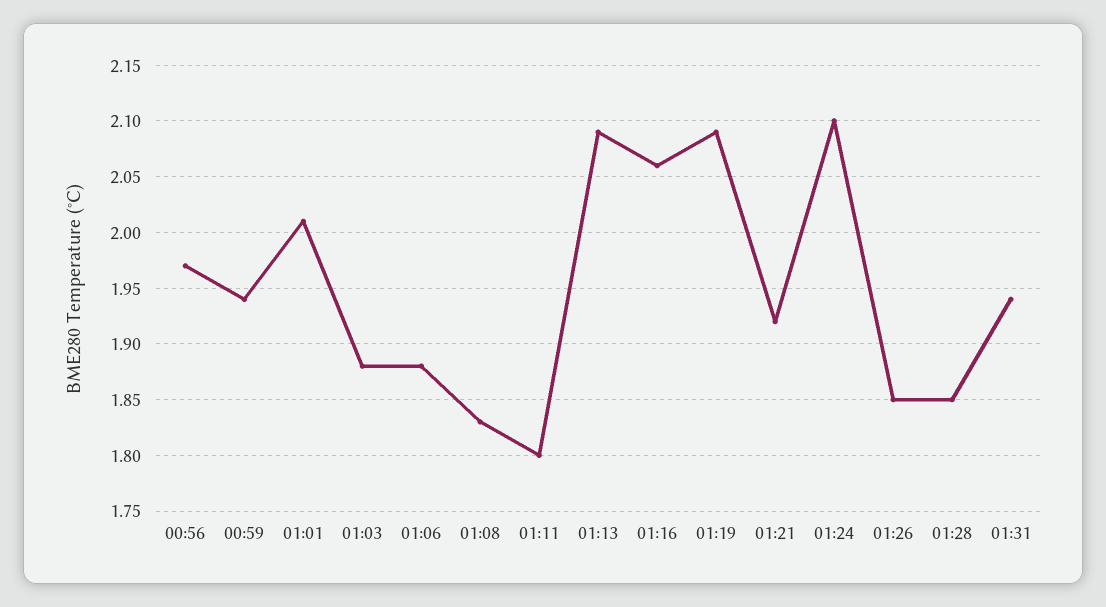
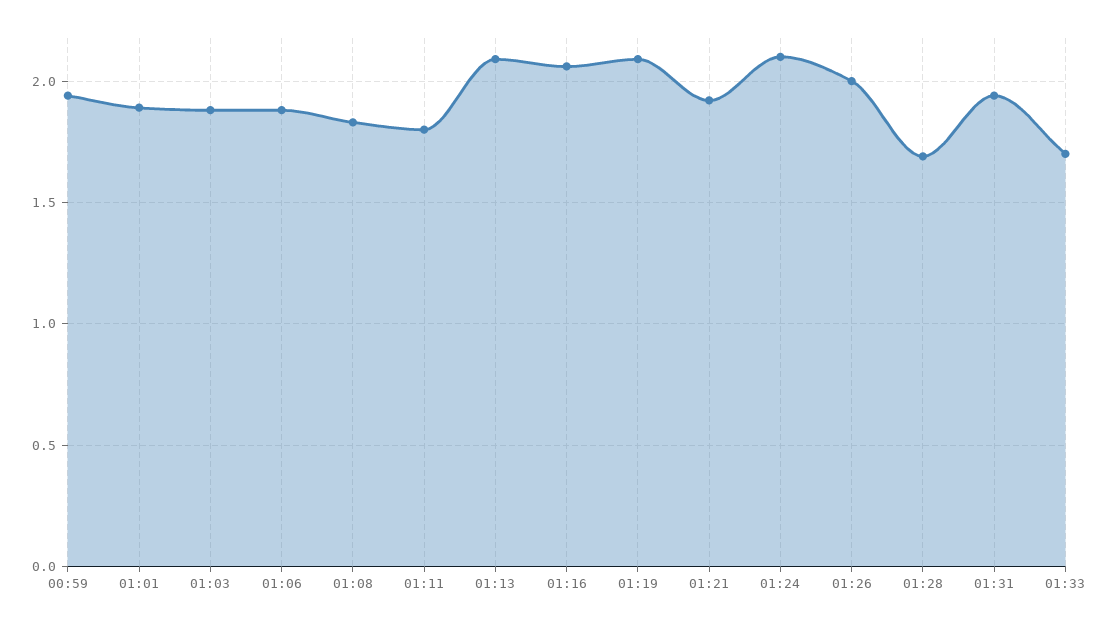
00:56: 1.97 -> none
01:01: 2.01 -> 1.9
01:26: 1.85 -> 2
01:28: 1.85 -> 1.7
01:33: none -> 1.7

